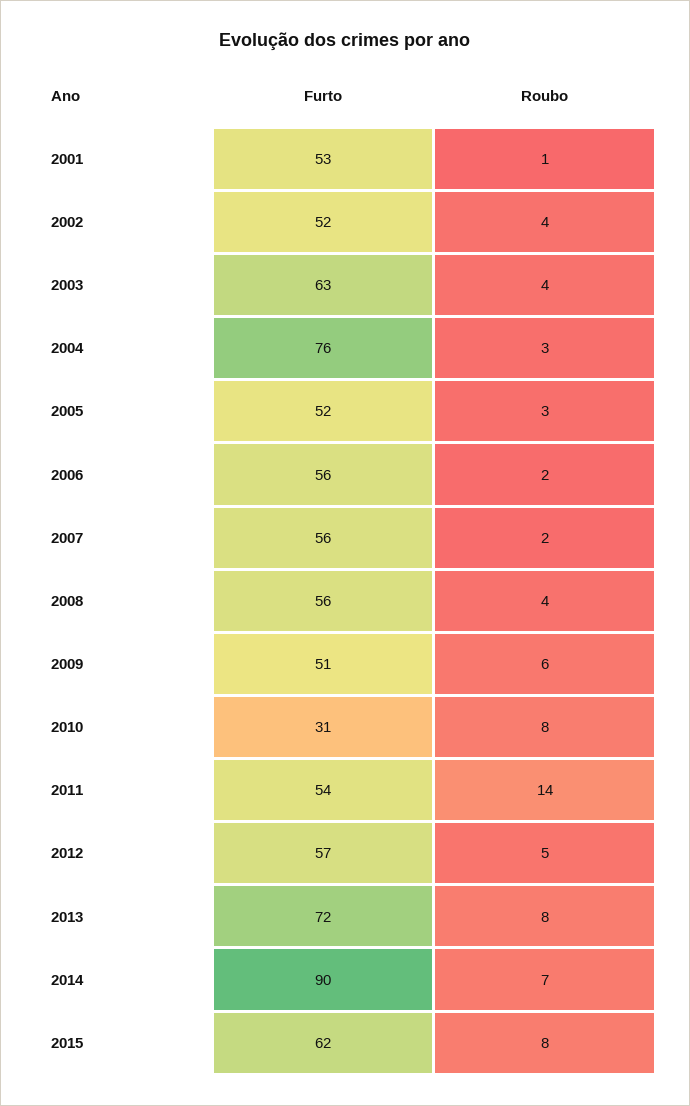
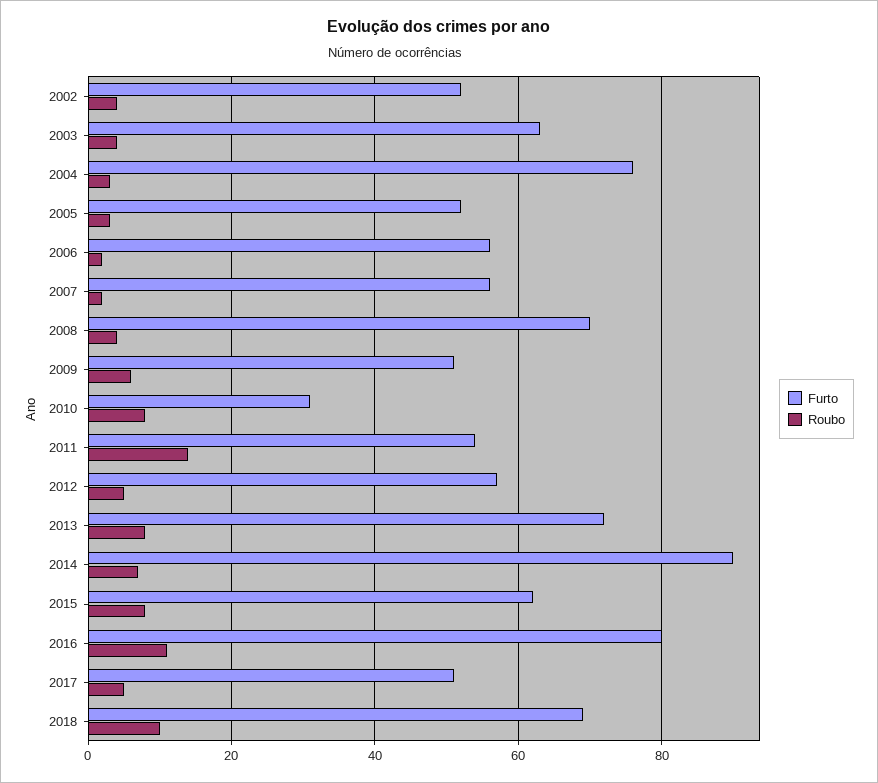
Furto, 2001: 53 -> none
Roubo, 2001: 1 -> none
Furto, 2008: 56 -> 70
Furto, 2016: none -> 80
Roubo, 2016: none -> 10
Furto, 2017: none -> 50
Roubo, 2017: none -> 5
Furto, 2018: none -> 70
Roubo, 2018: none -> 10

